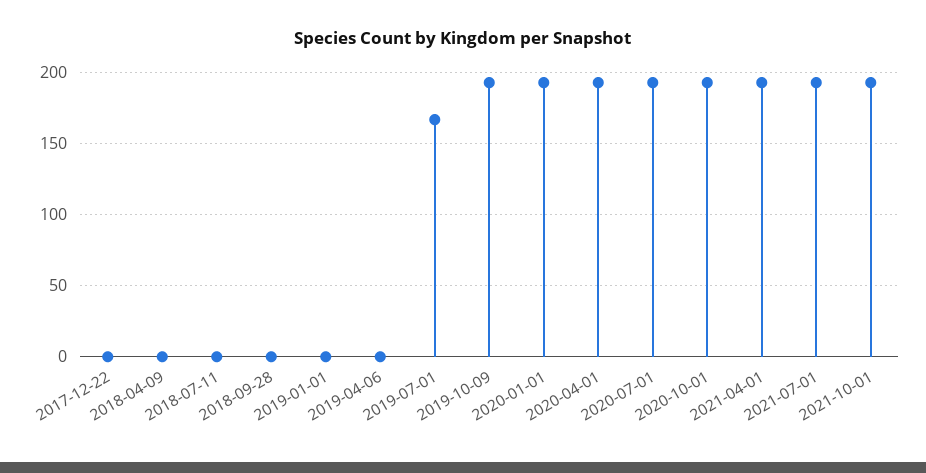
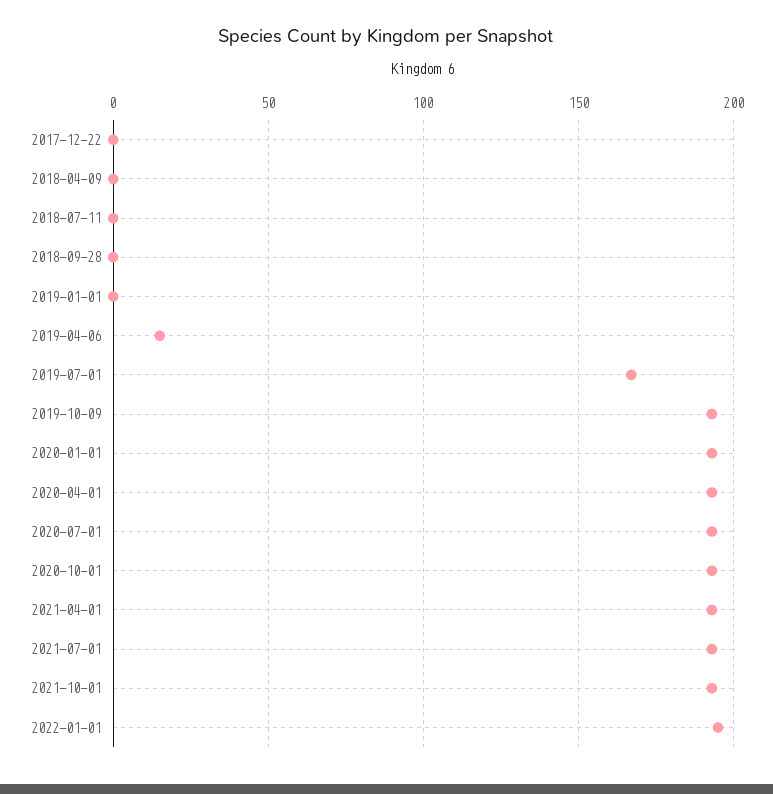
2019-04-06: 0 -> 15
2022-01-01: none -> 195

